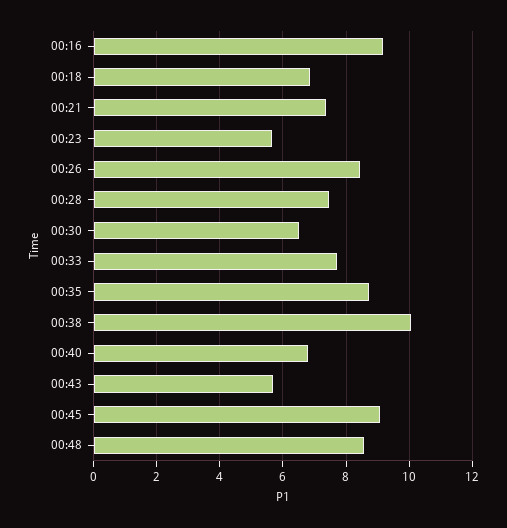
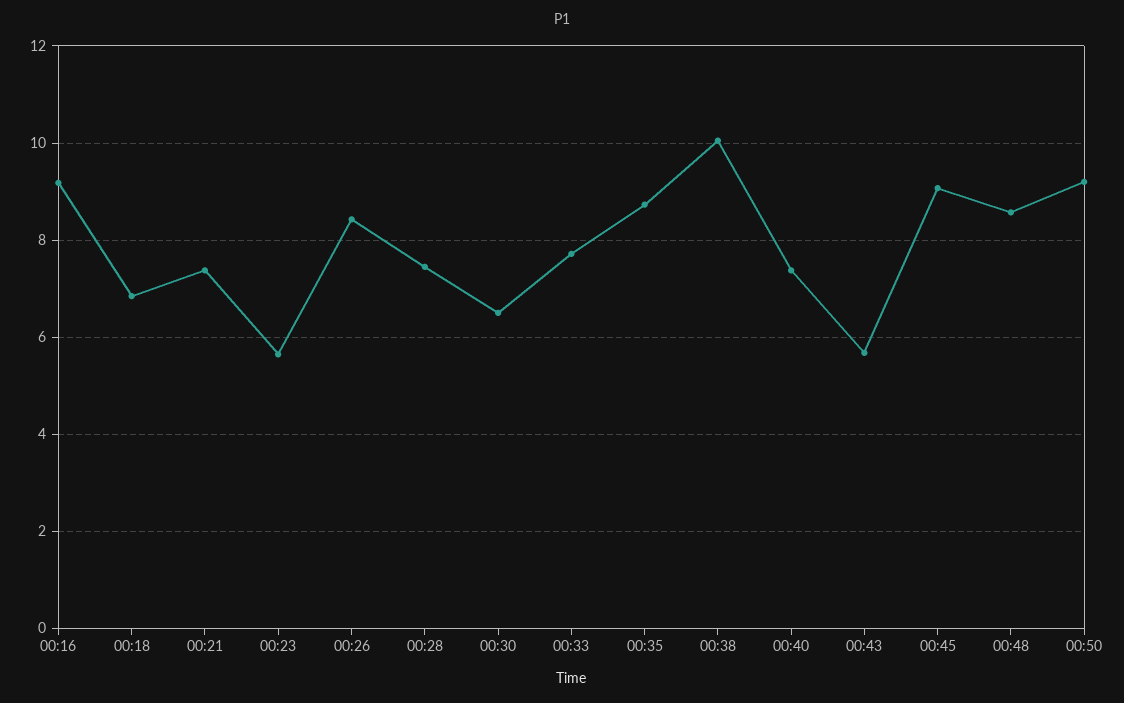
00:40: 6.8 -> 7.4
00:50: none -> 9.2

